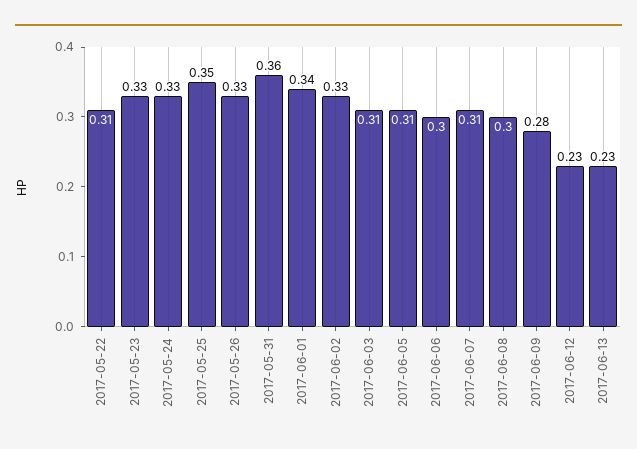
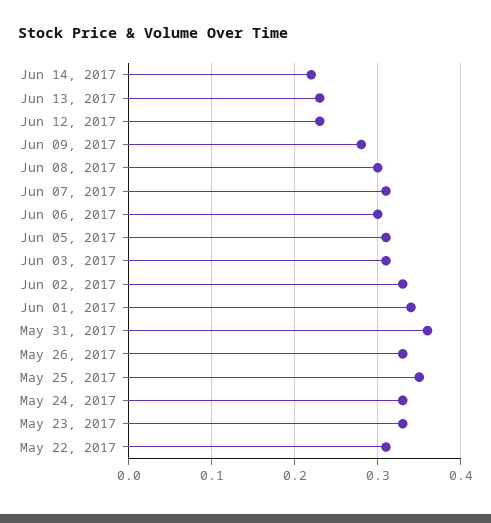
Jun 14, 2017: none -> 0.22

